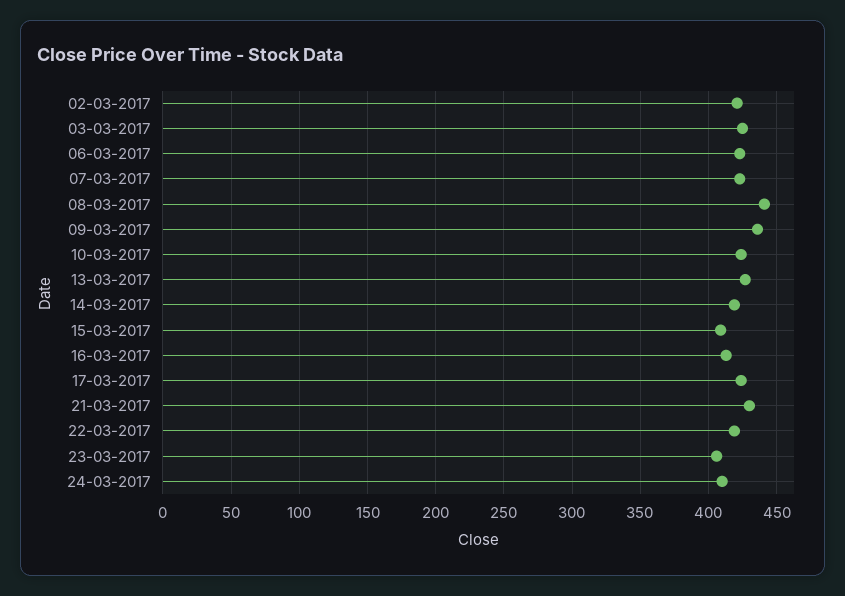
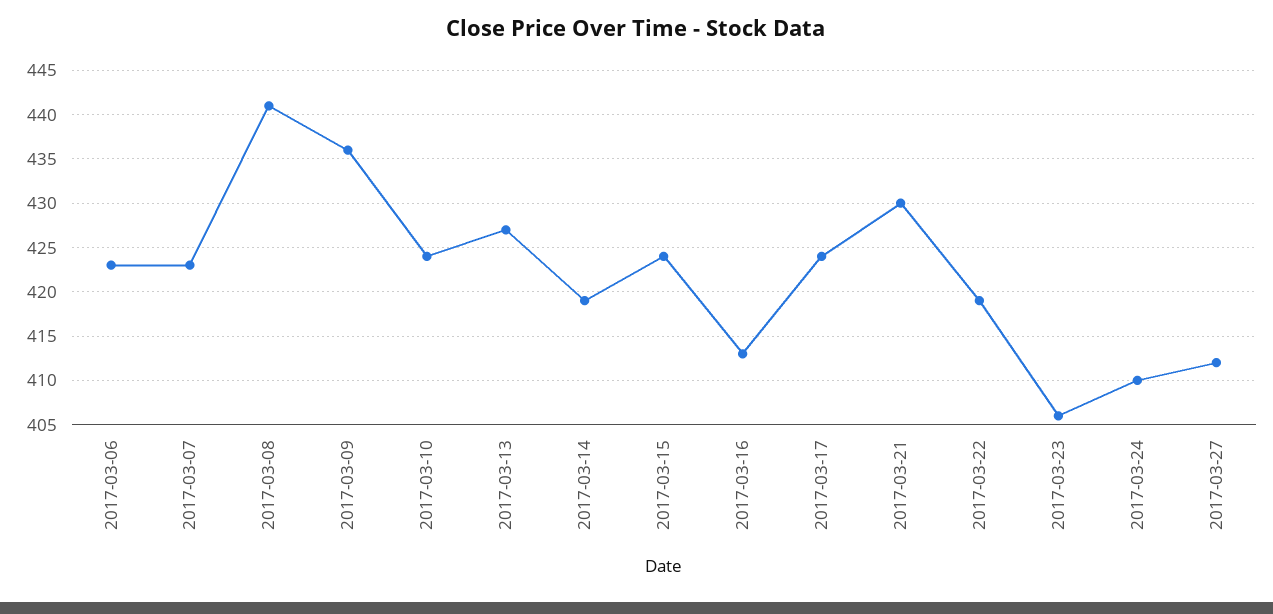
02-03-2017: 420 -> none
03-03-2017: 425 -> none
15-03-2017: 410 -> 424
2017-03-27: none -> 412

